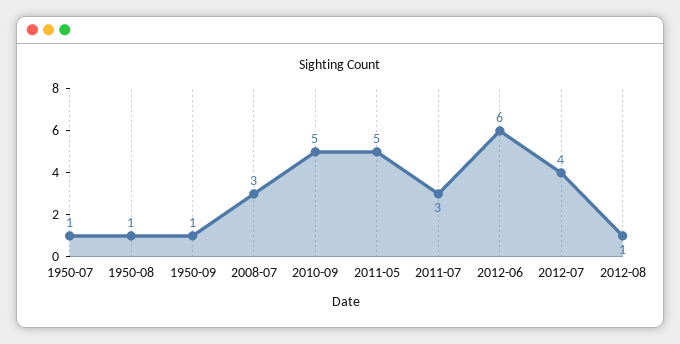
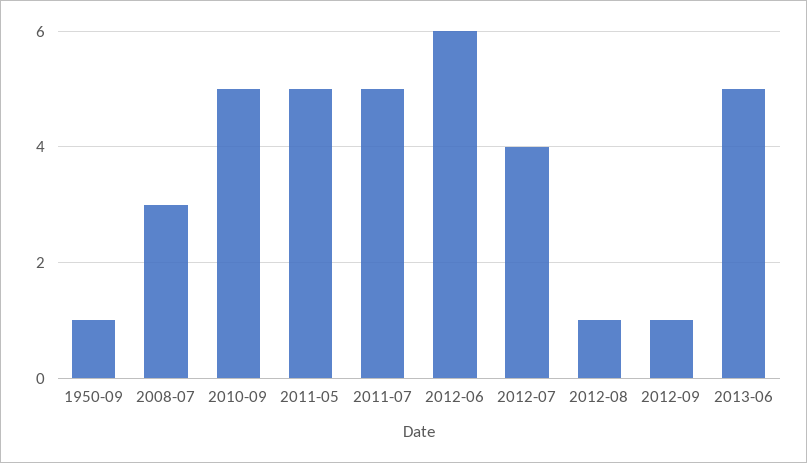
1950-07: 1 -> none
1950-08: 1 -> none
2011-07: 3 -> 5
2012-09: none -> 1
2013-06: none -> 5

